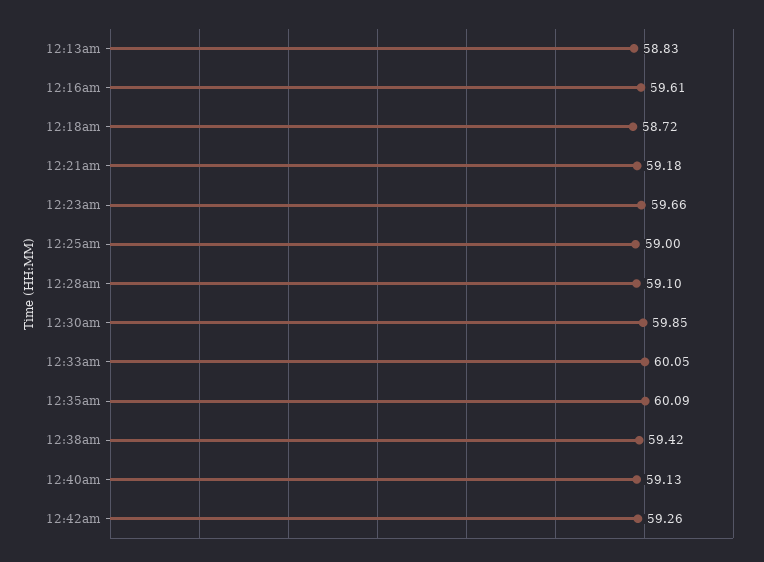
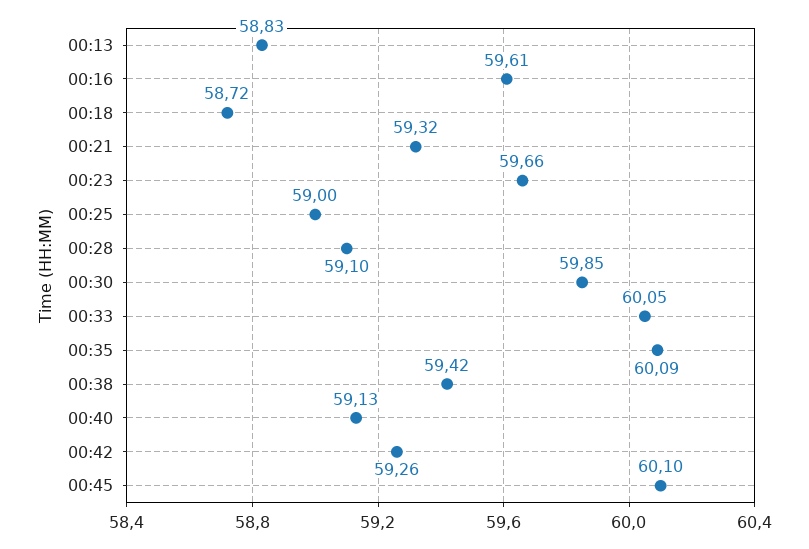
12:21am: 59.18 -> 59.32
00:45: none -> 60.1

